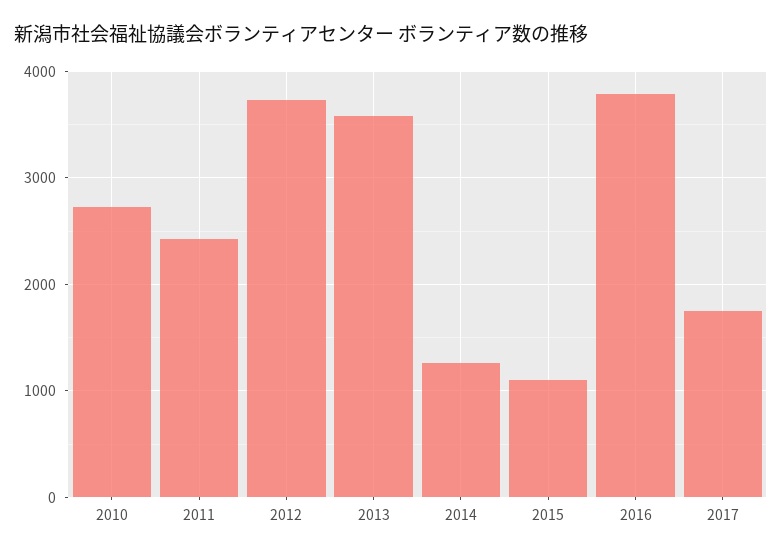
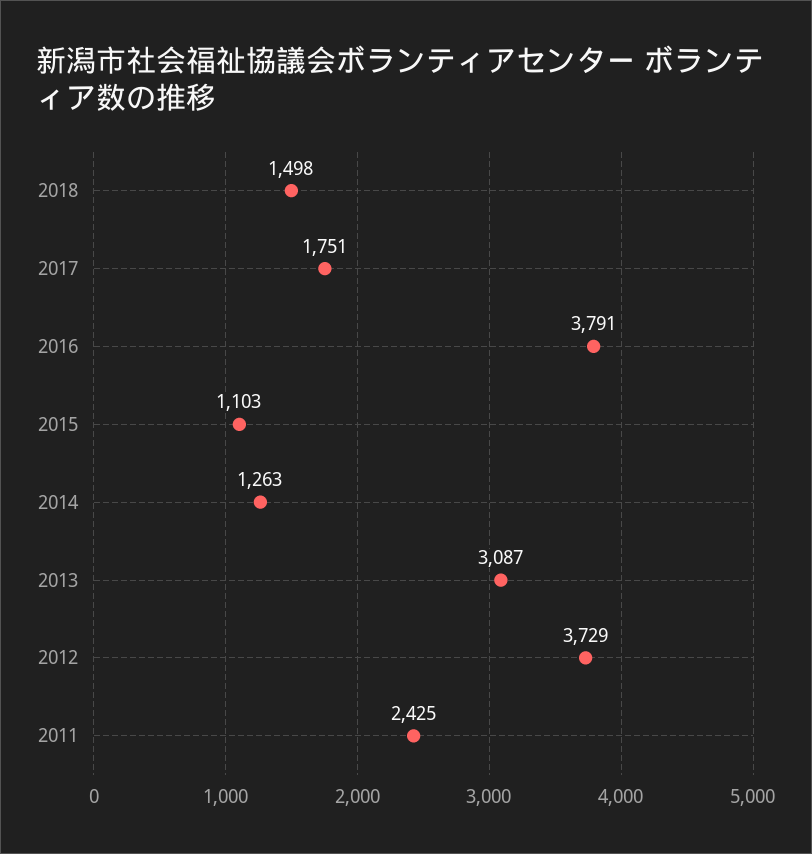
2010: 2700 -> none
2013: 3600 -> 3087
2018: none -> 1498

